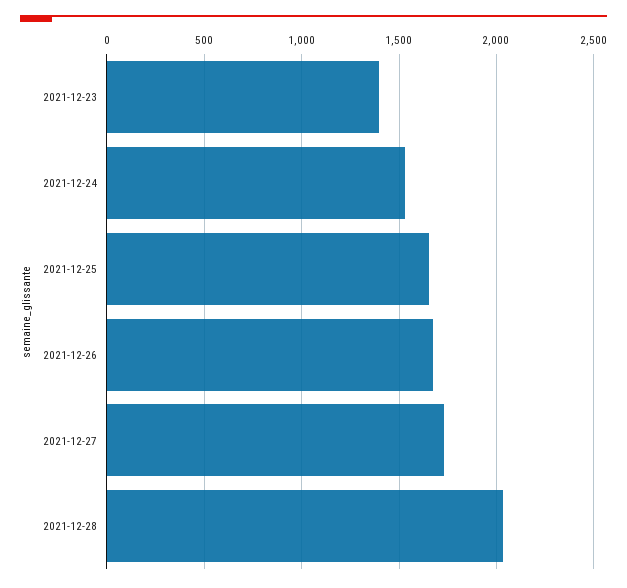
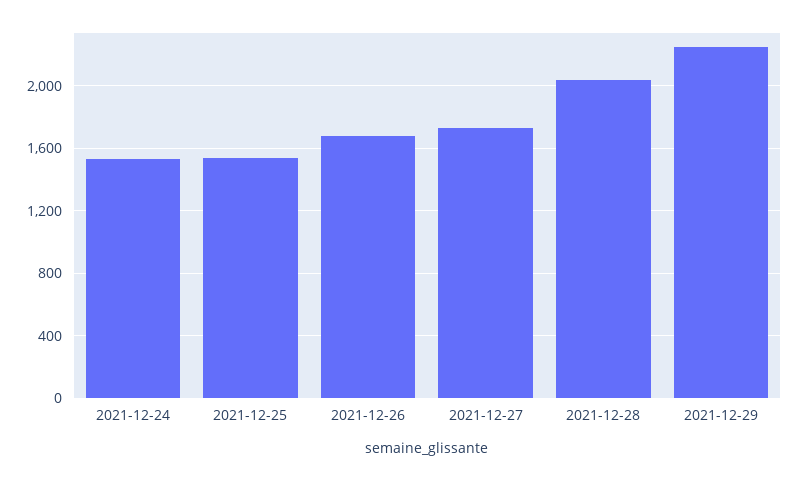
2021-12-23: 1400 -> none
2021-12-25: 1650 -> 1550
2021-12-29: none -> 2250

